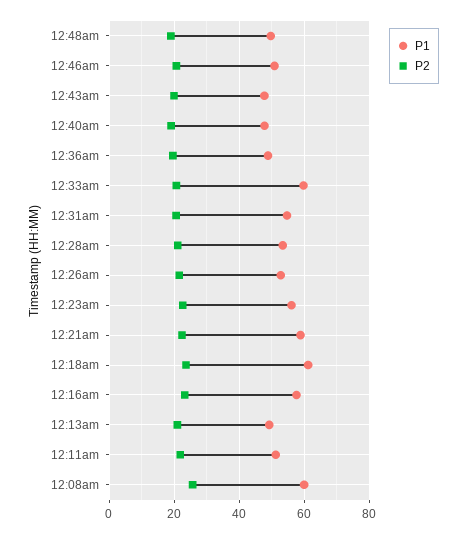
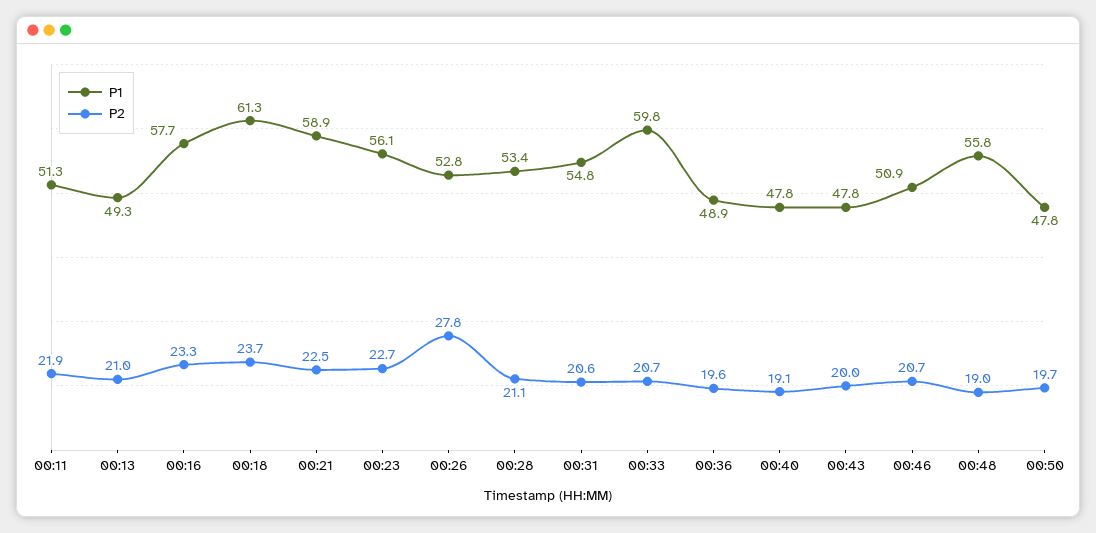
P1, 12:48am: 50 -> 55.8
P2, 12:26am: 22 -> 27.8
P1, 12:08am: 60 -> none
P2, 12:08am: 26 -> none
P1, 00:50: none -> 47.8
P2, 00:50: none -> 19.7

